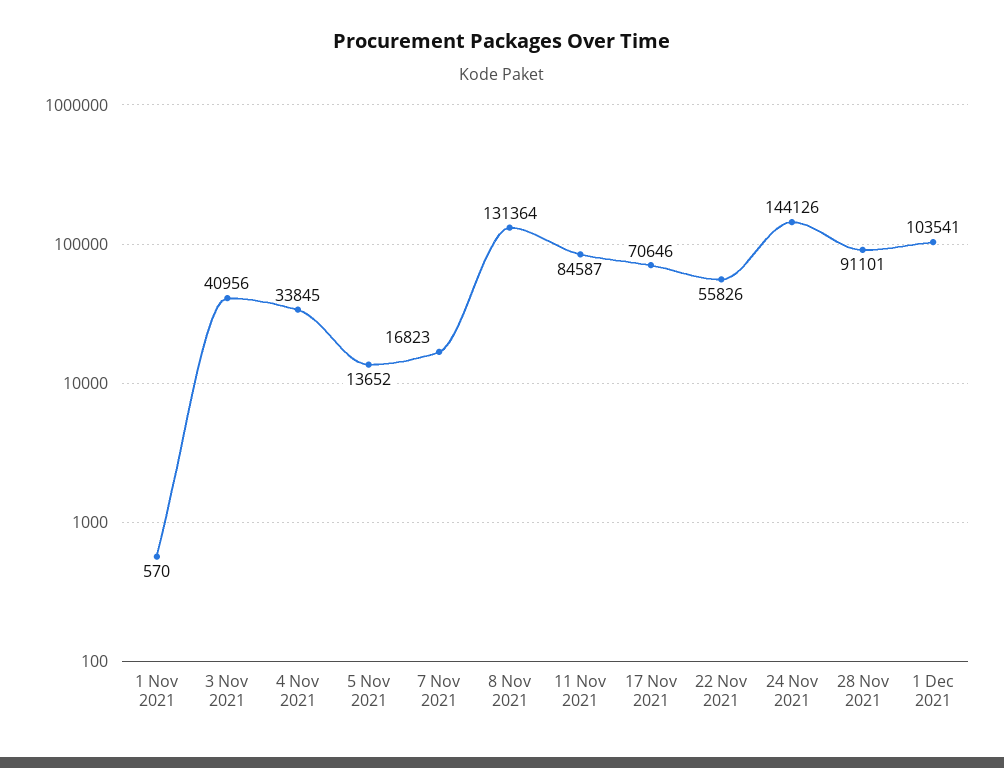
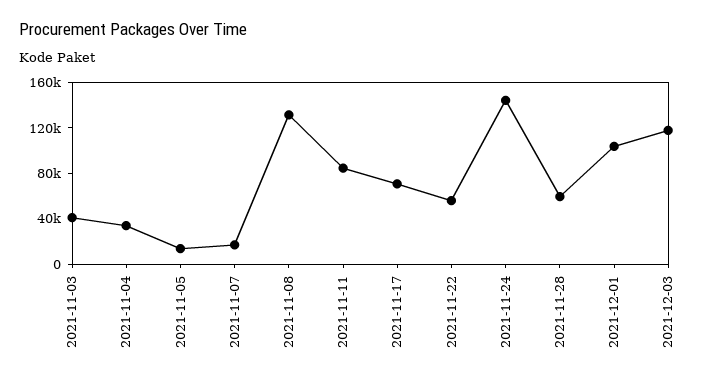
1 Nov 2021: 570 -> none
28 Nov 2021: 91101 -> 60000
2021-12-03: none -> 120000

